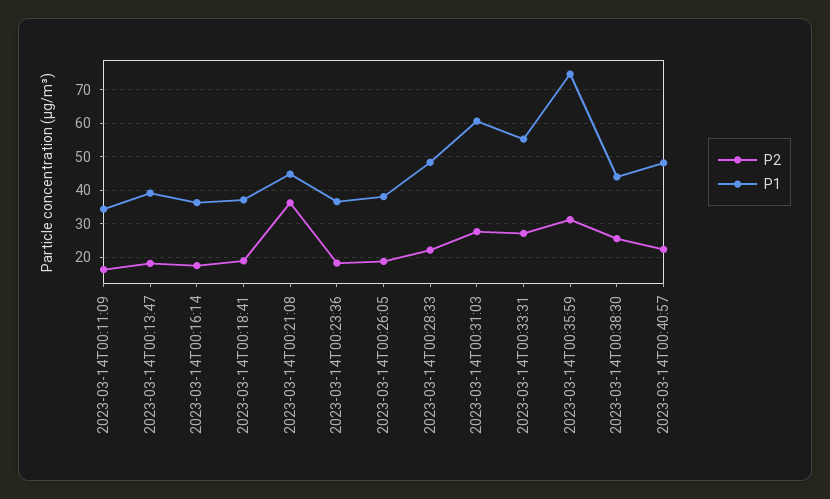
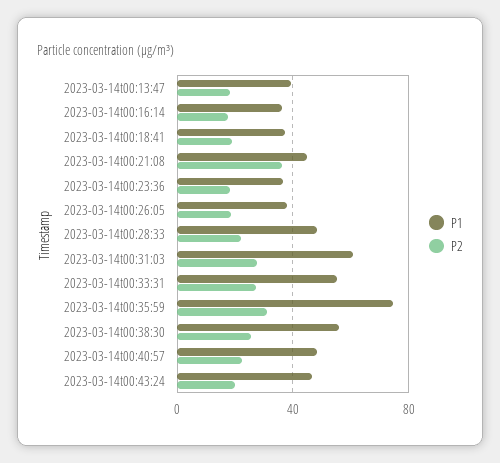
P2, 2023-03-14T00:11:09: 16 -> none
P1, 2023-03-14T00:11:09: 34 -> none
P1, 2023-03-14T00:38:30: 44 -> 55
P1, 2023-03-14t00:43:24: none -> 45
P2, 2023-03-14t00:43:24: none -> 20

